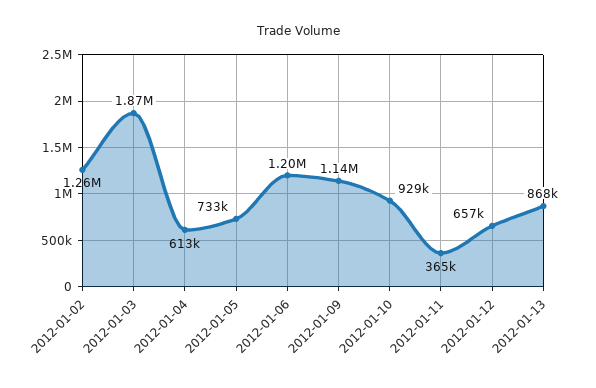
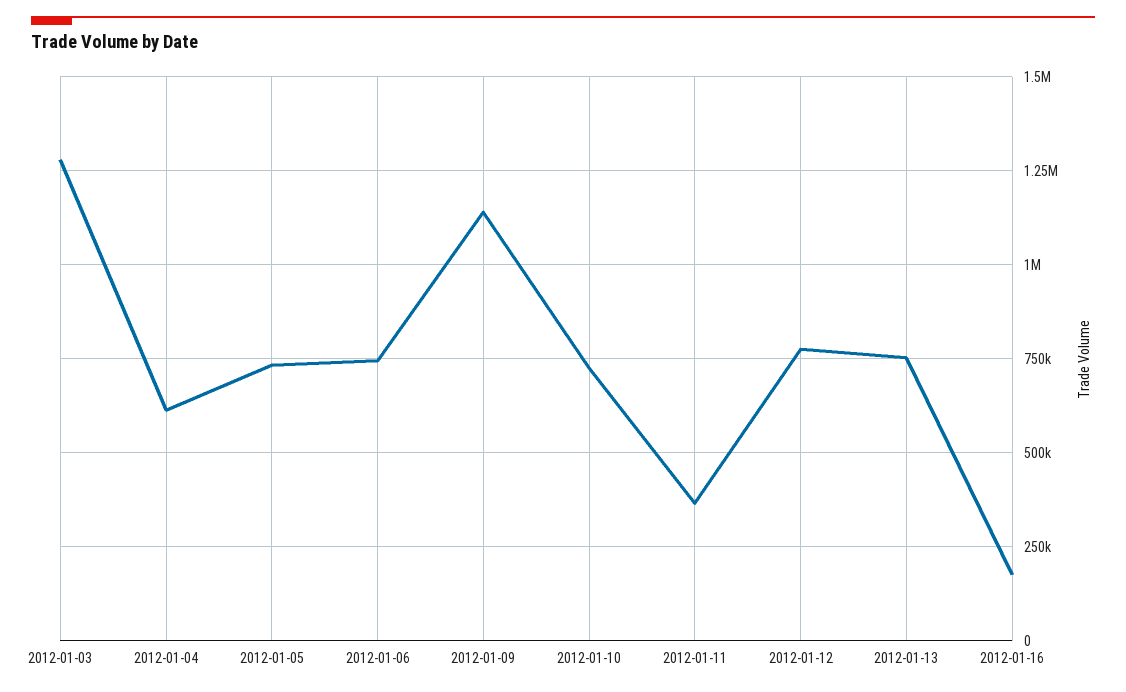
2012-01-02: 1260000 -> none
2012-01-03: 1870000 -> 1275000
2012-01-06: 1200000 -> 750000
2012-01-10: 929000 -> 725000
2012-01-12: 657000 -> 775000
2012-01-13: 868000 -> 750000
2012-01-16: none -> 175000

